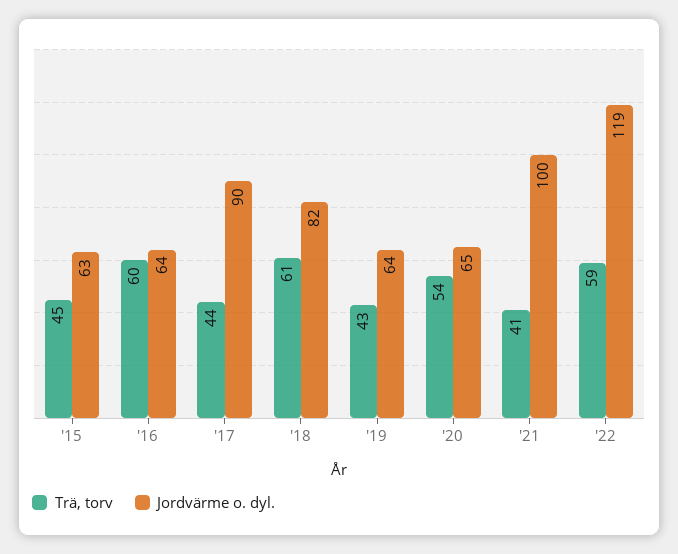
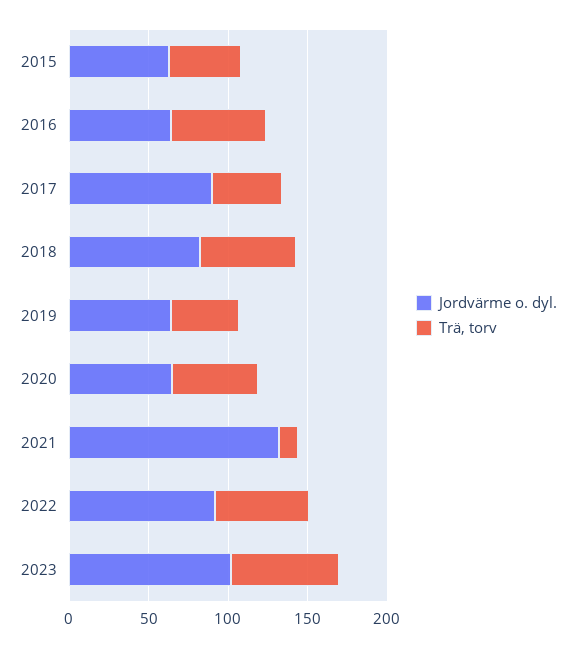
Trä, torv, '21: 41 -> 10
Jordvärme o. dyl., '21: 100 -> 130
Jordvärme o. dyl., '22: 119 -> 90
Jordvärme o. dyl., 2023: none -> 100
Trä, torv, 2023: none -> 70

